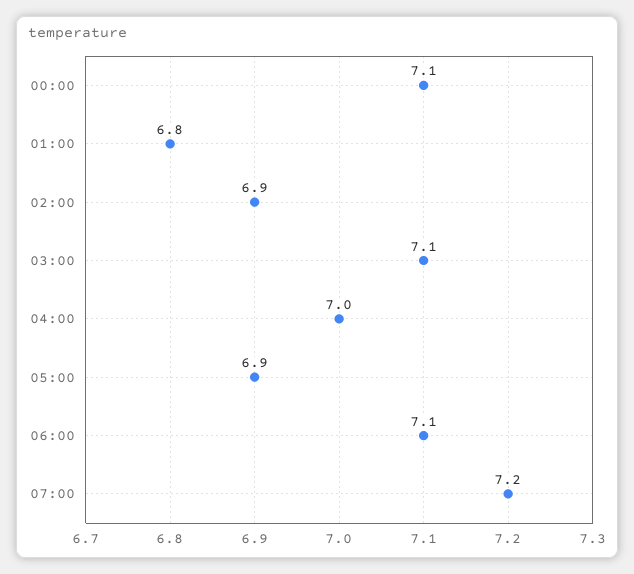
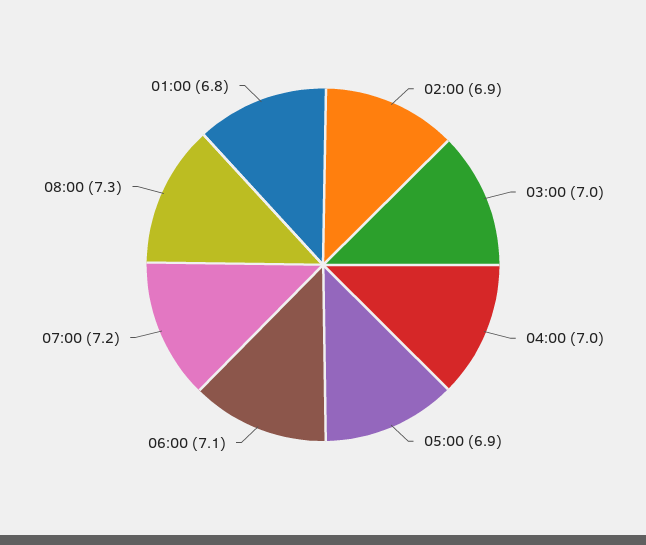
00:00: 7.1 -> none
03:00: 7.1 -> 7
08:00: none -> 7.3

